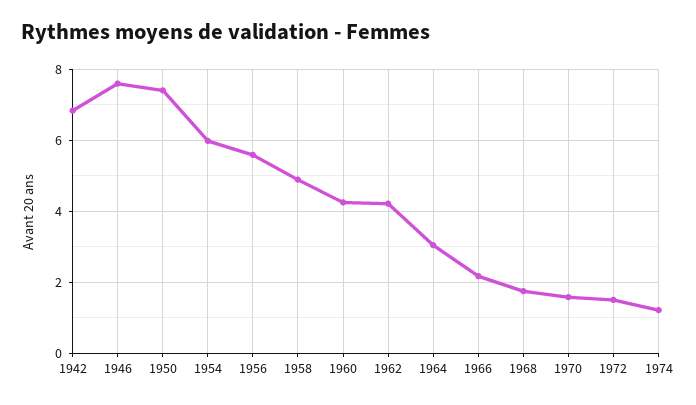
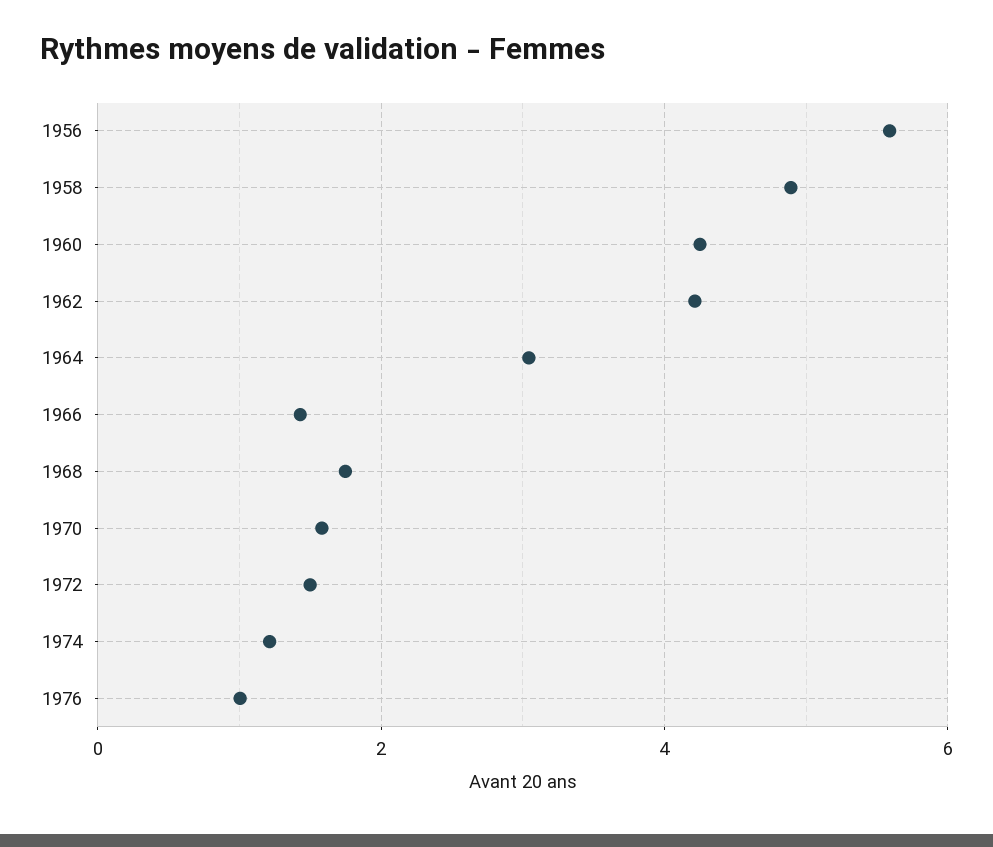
1942: 6.8 -> none
1946: 7.6 -> none
1950: 7.4 -> none
1954: 6 -> none
1966: 2.2 -> 1.4
1976: none -> 1

